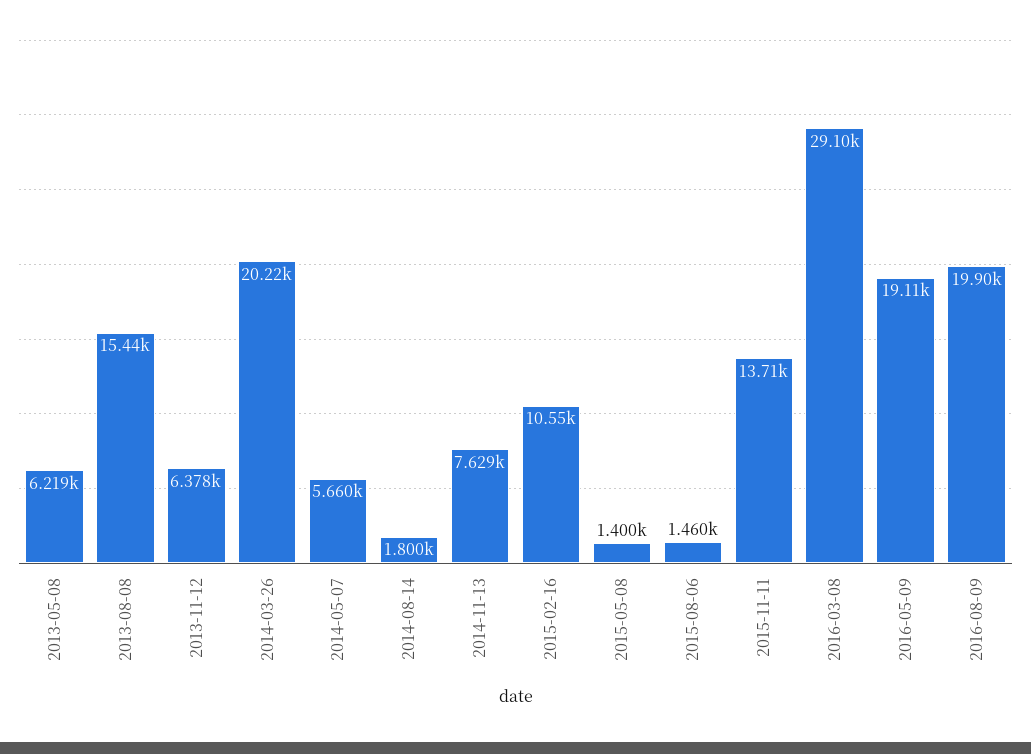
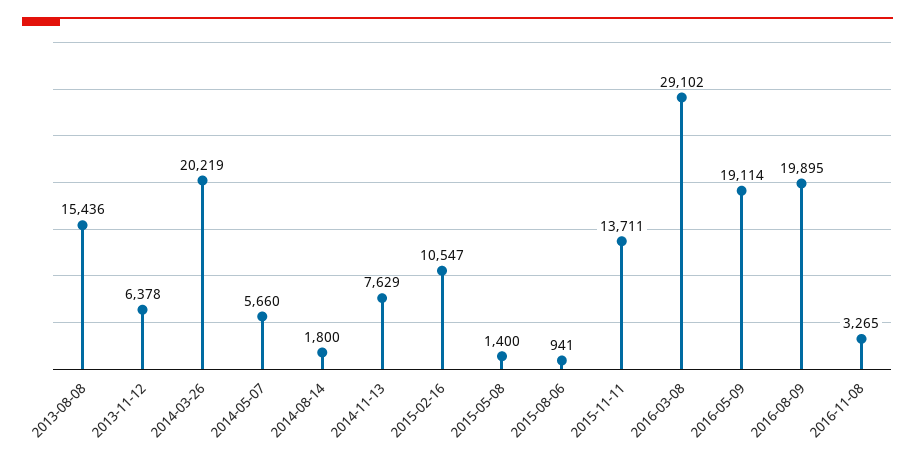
2013-05-08: 6219 -> none
2015-08-06: 1460 -> 941
2016-11-08: none -> 3265

